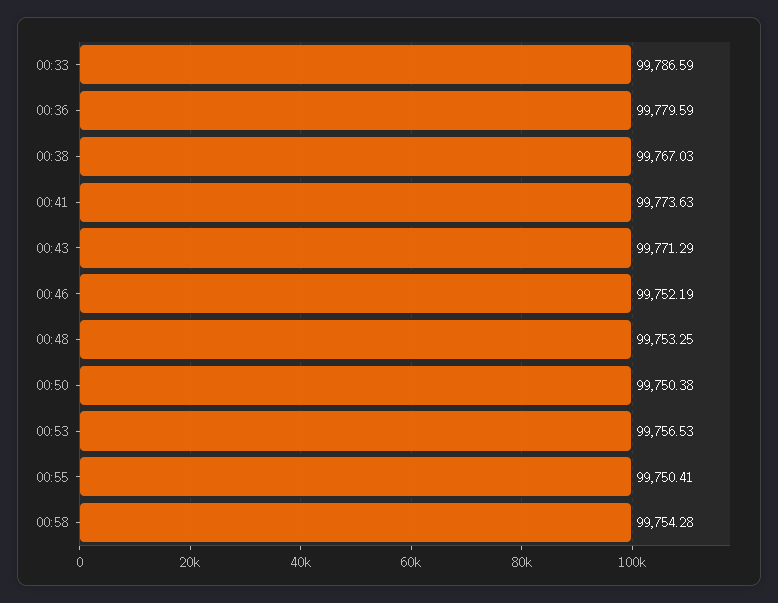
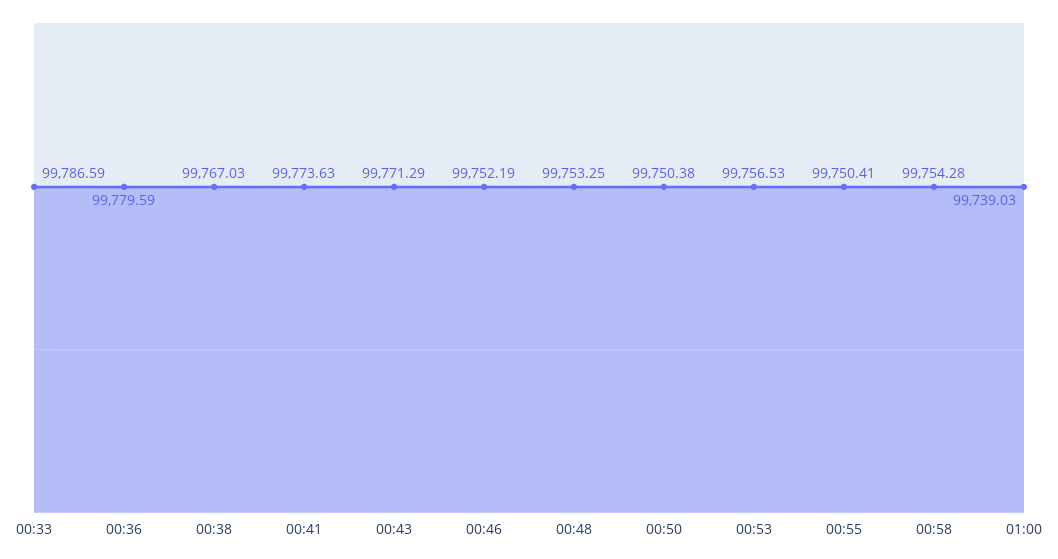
01:00: none -> 99739.03

